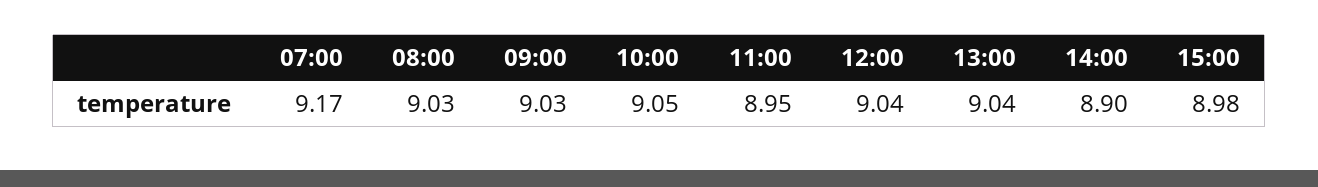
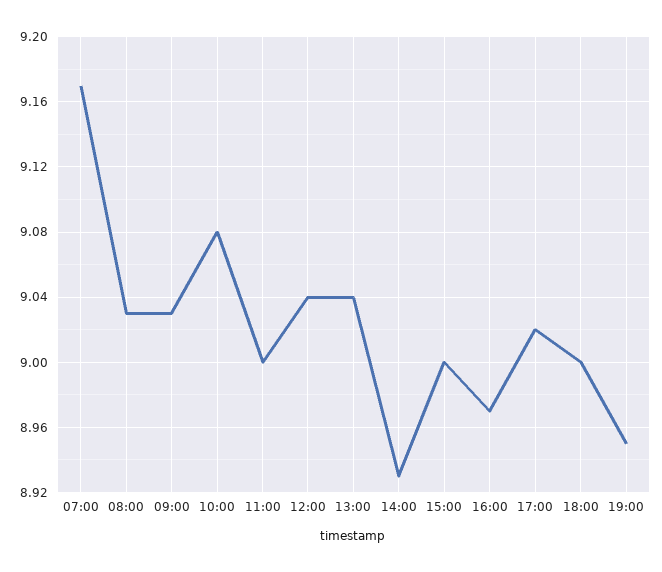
10:00: 9.05 -> 9.08
11:00: 8.95 -> 9
14:00: 8.9 -> 8.93
15:00: 8.98 -> 9
16:00: none -> 8.97
17:00: none -> 9.02
18:00: none -> 9
19:00: none -> 8.95

